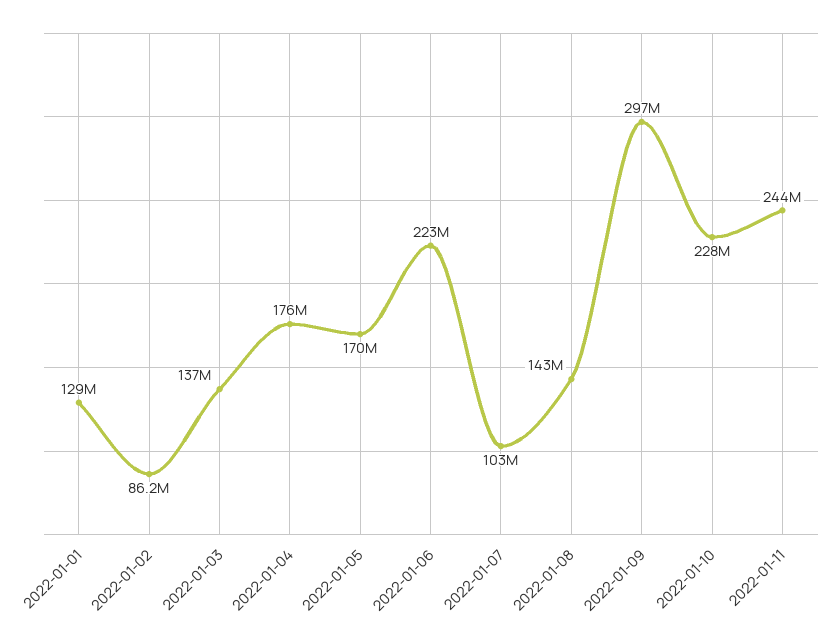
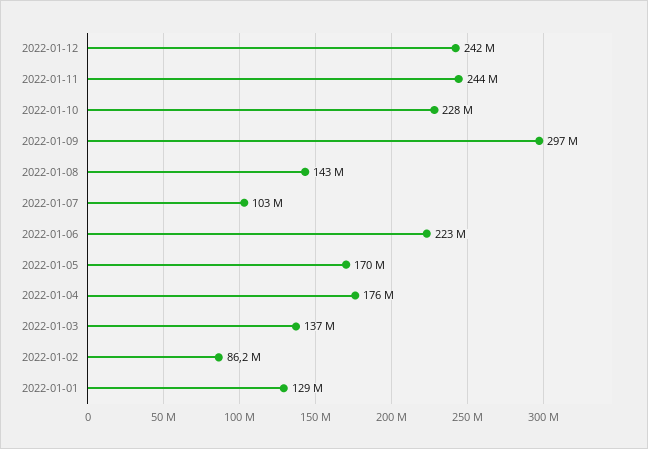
2022-01-12: none -> 242000000

